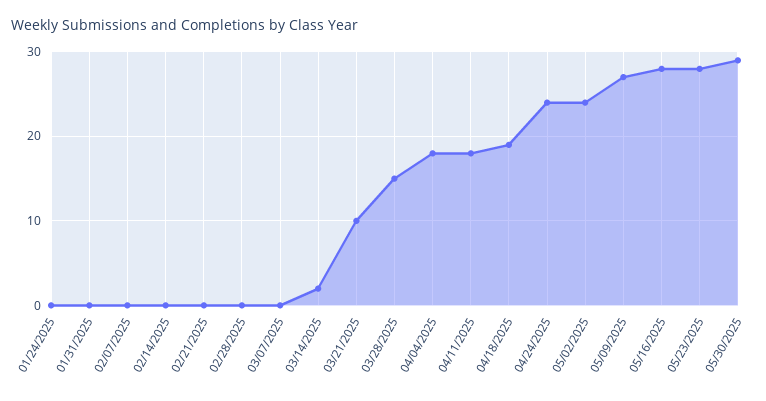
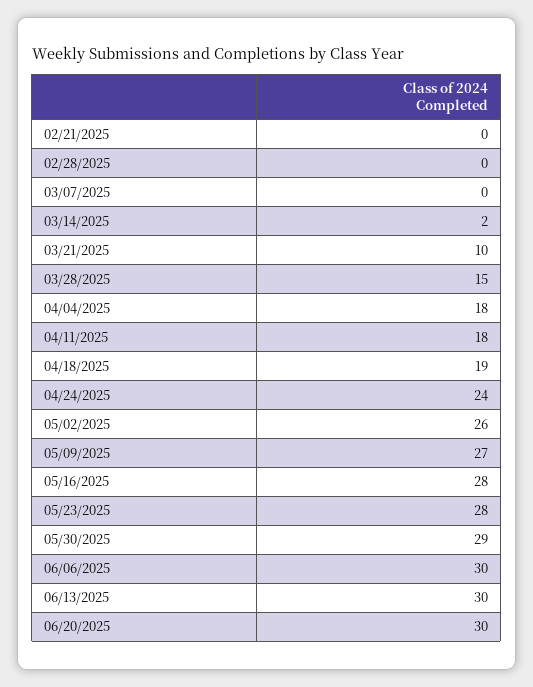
01/24/2025: 0 -> none
01/31/2025: 0 -> none
02/07/2025: 0 -> none
02/14/2025: 0 -> none
05/02/2025: 24 -> 26
06/06/2025: none -> 30
06/13/2025: none -> 30
06/20/2025: none -> 30

